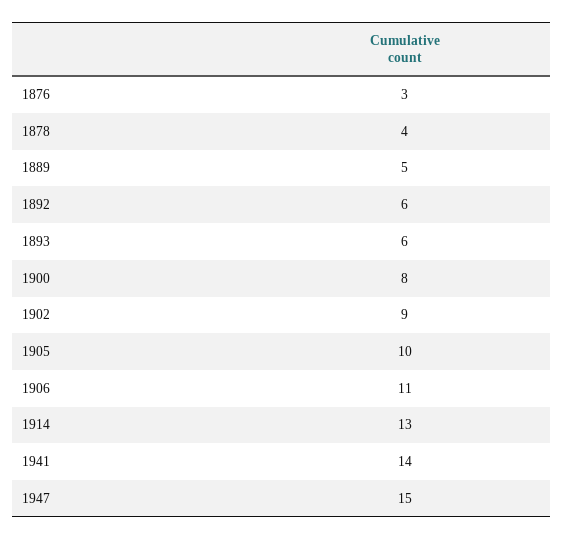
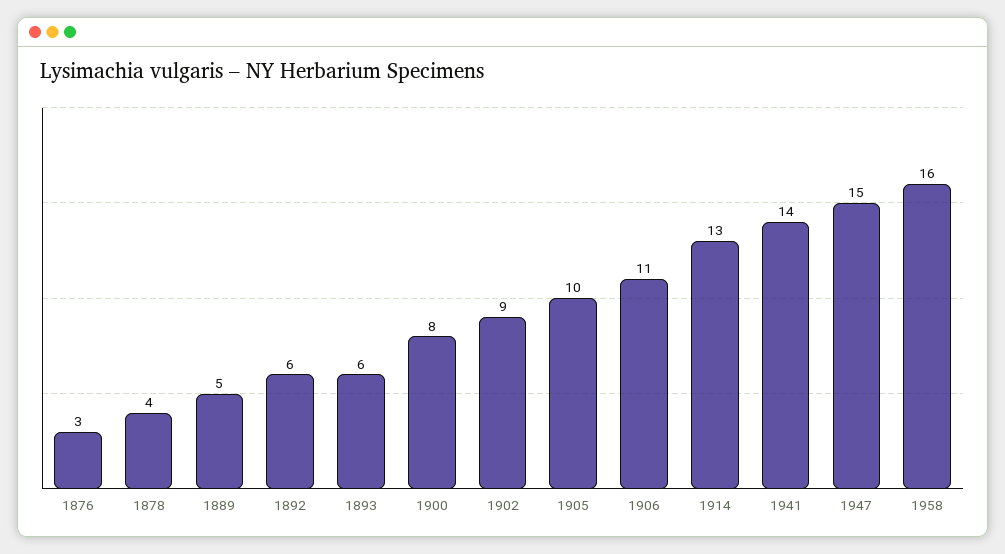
1958: none -> 16

